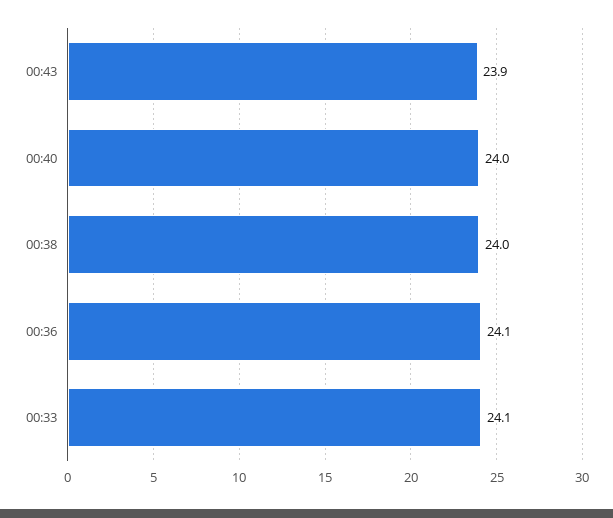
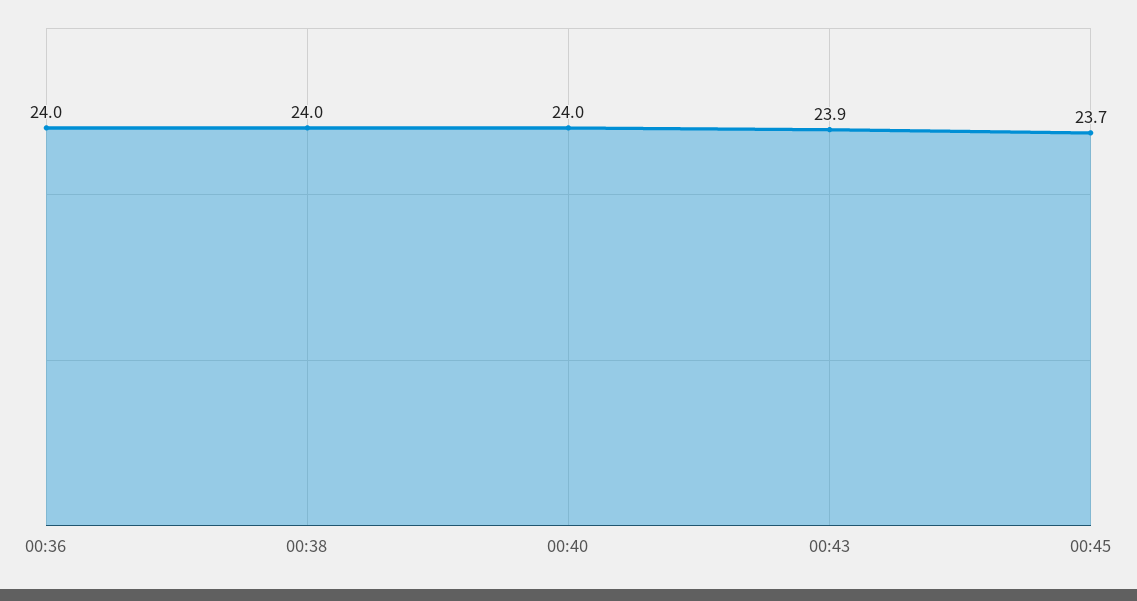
00:36: 24.1 -> 24
00:33: 24.1 -> none
00:45: none -> 23.7

